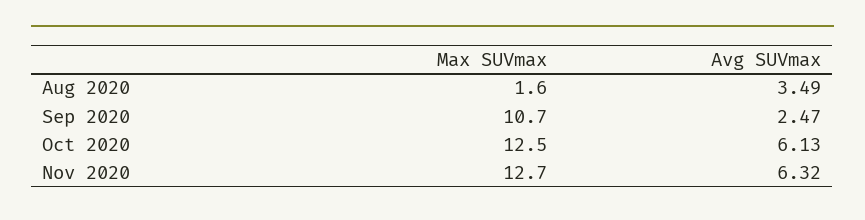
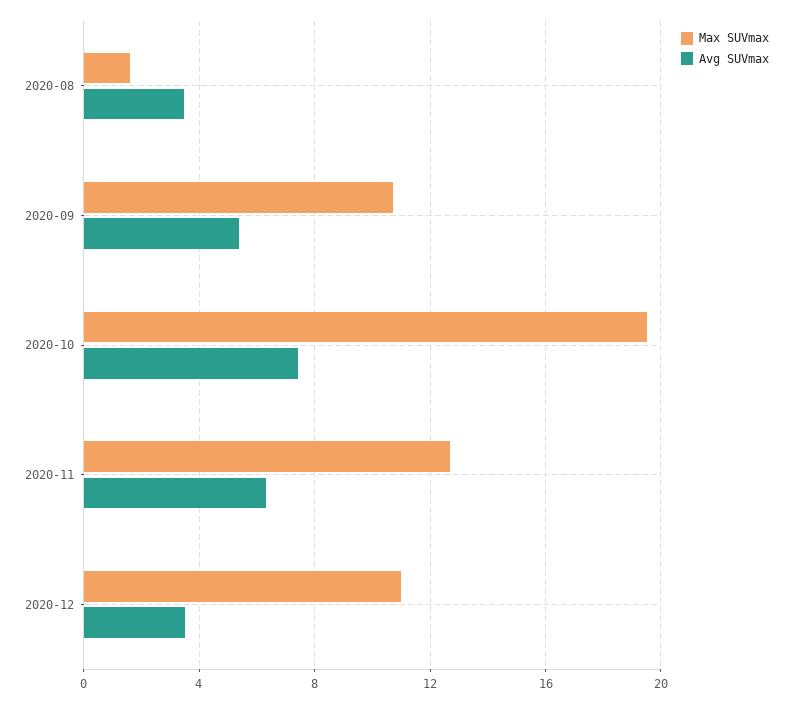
Avg SUVmax, Sep 2020: 2.47 -> 5.5
Max SUVmax, Oct 2020: 12.5 -> 19.5
Avg SUVmax, Oct 2020: 6.13 -> 7.5
Max SUVmax, 2020-12: none -> 11
Avg SUVmax, 2020-12: none -> 3.5

